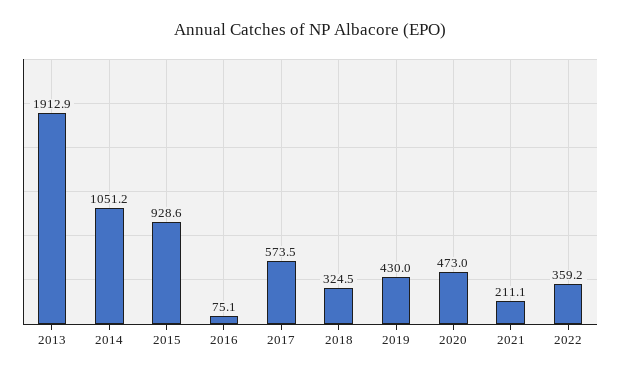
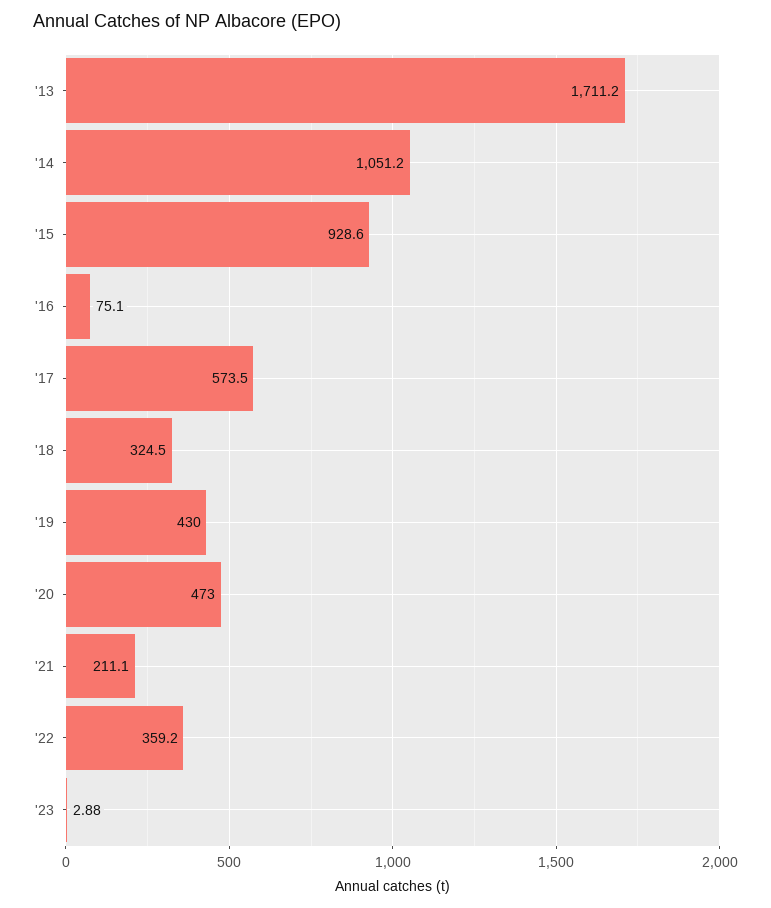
2013: 1912.9 -> 1711.2
'23: none -> 2.88

